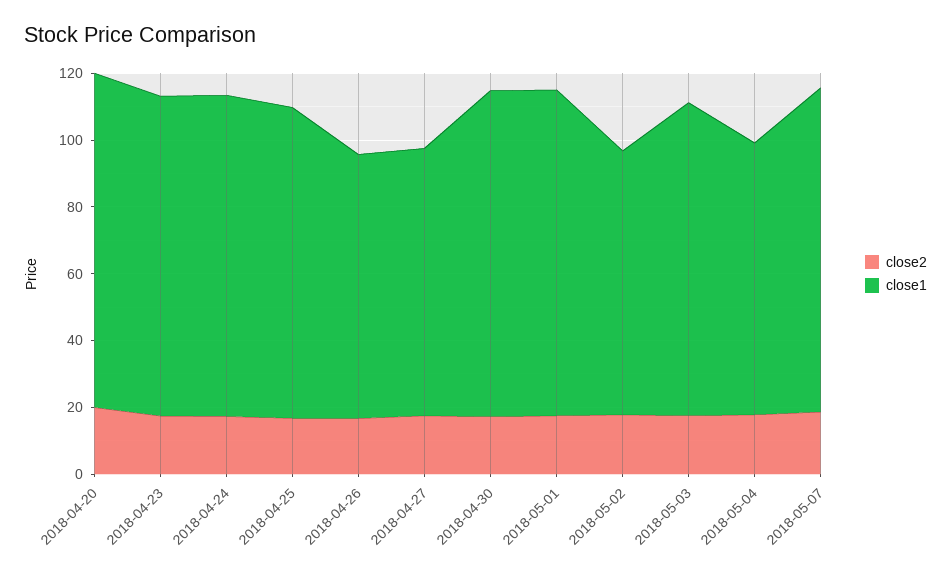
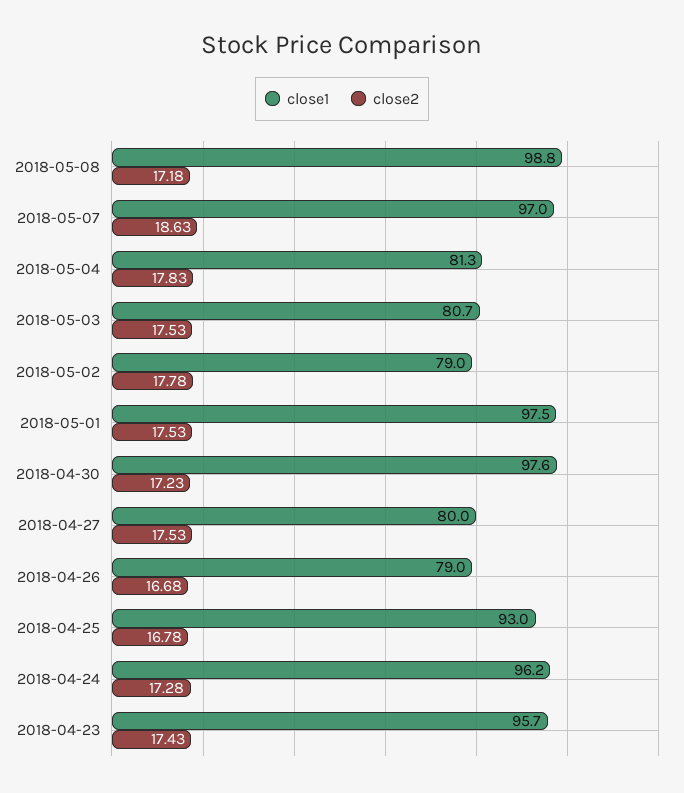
close2, 2018-04-20: 20 -> none
close1, 2018-04-20: 100 -> none
close1, 2018-05-03: 95 -> 80.7
close1, 2018-05-08: none -> 98.8
close2, 2018-05-08: none -> 17.18

